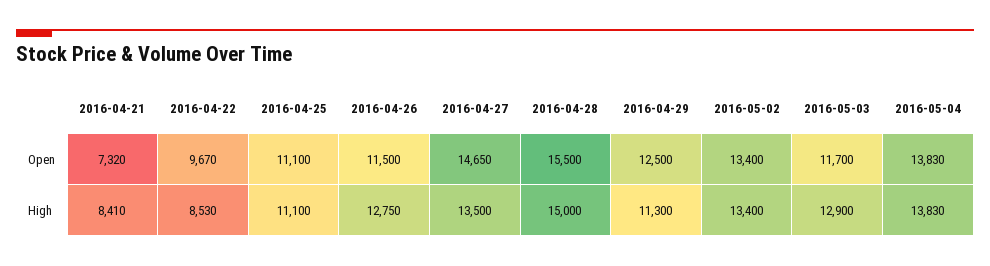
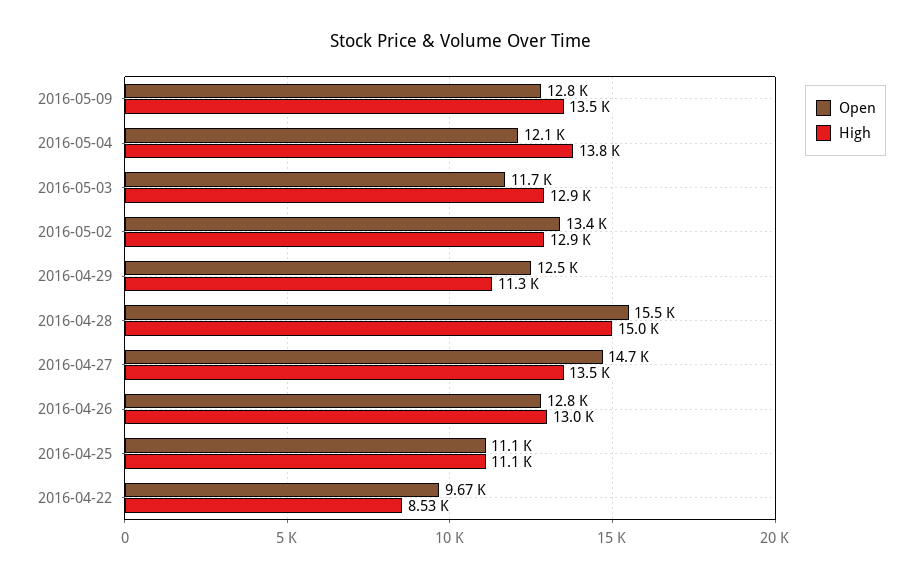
Open, 2016-04-21: 7320 -> none
Open, 2016-04-26: 11500 -> 12800
Open, 2016-05-04: 13830 -> 12100
High, 2016-04-21: 8410 -> none
High, 2016-04-26: 12750 -> 13000
High, 2016-05-02: 13400 -> 12900
Open, 2016-05-09: none -> 12800
High, 2016-05-09: none -> 13500

